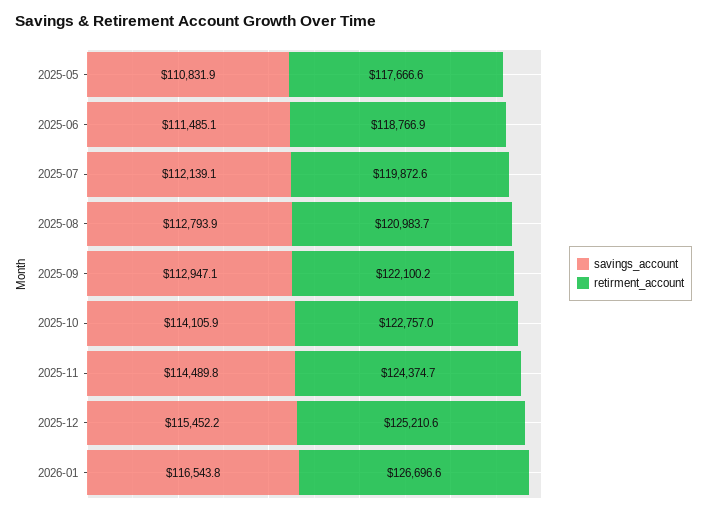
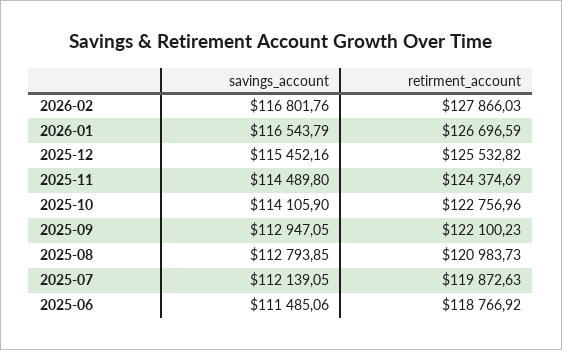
savings_account, 2025-05: 110831.9 -> none
retirment_account, 2025-05: 117666.6 -> none
retirment_account, 2025-12: 125210.6 -> 125532.82
savings_account, 2026-02: none -> 116801.76
retirment_account, 2026-02: none -> 127866.03

